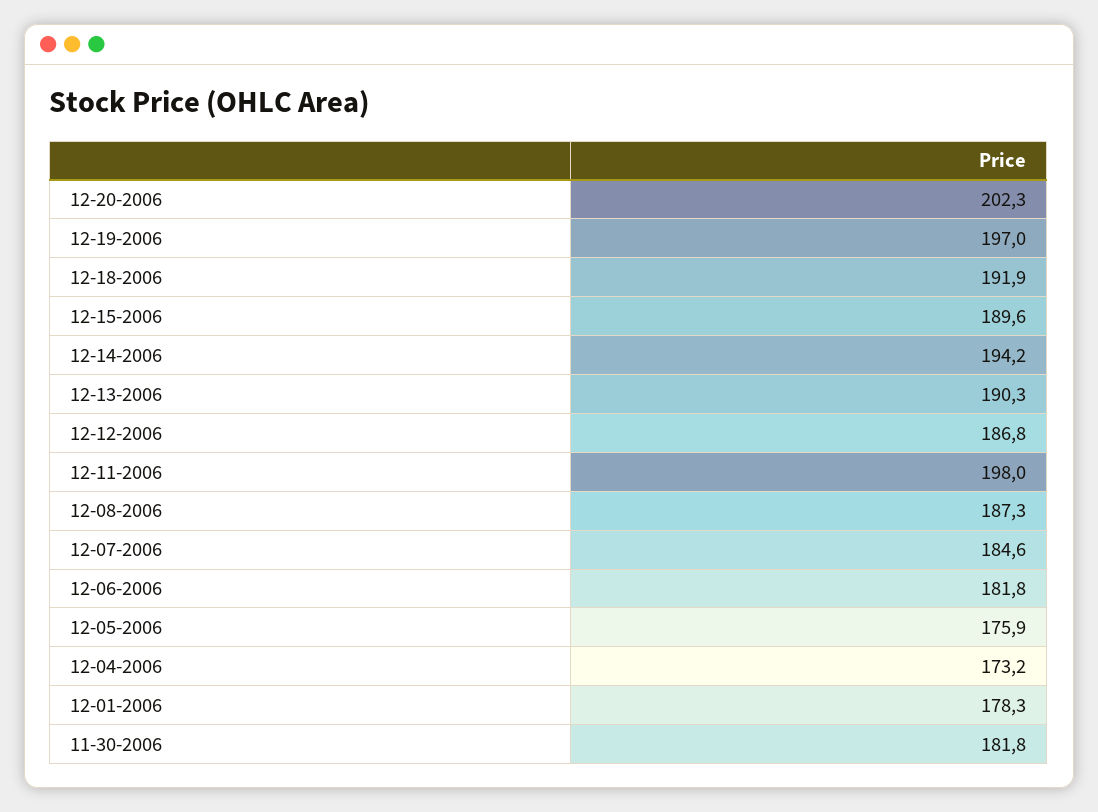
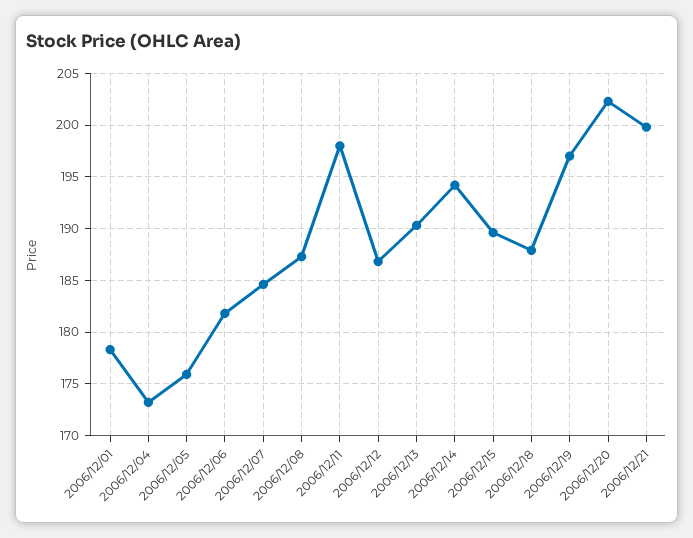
12-18-2006: 191.9 -> 188
11-30-2006: 181.8 -> none
2006/12/21: none -> 200

